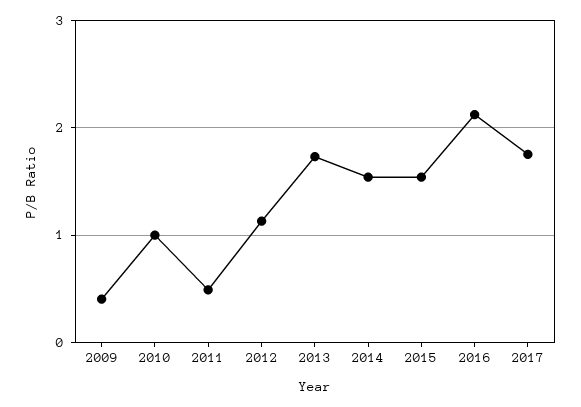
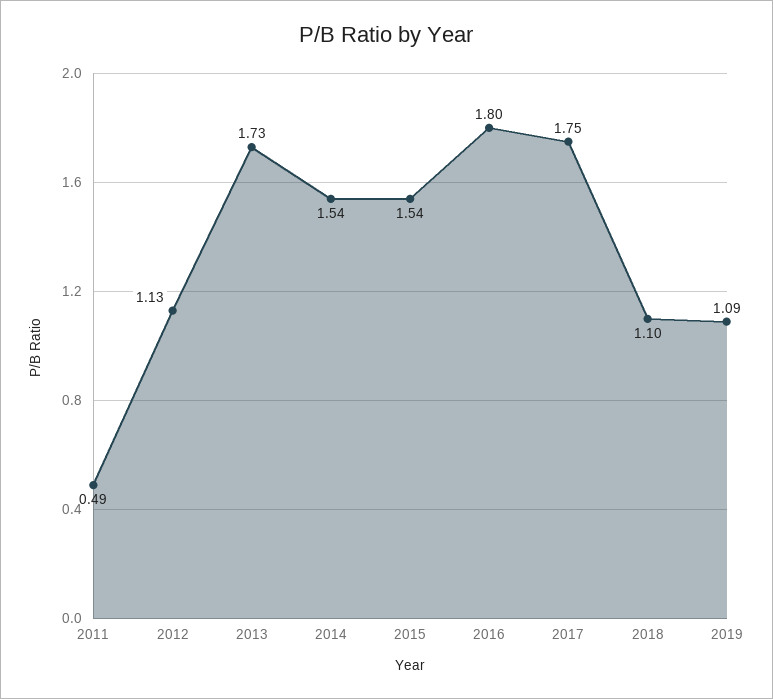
2009: 0.4 -> none
2010: 1 -> none
2016: 2.1 -> 1.8
2018: none -> 1.1
2019: none -> 1.09

